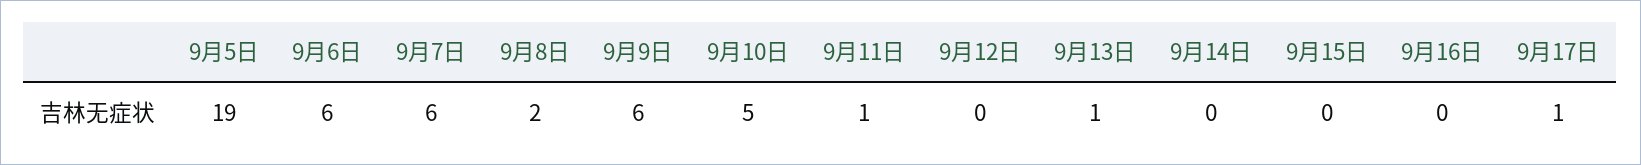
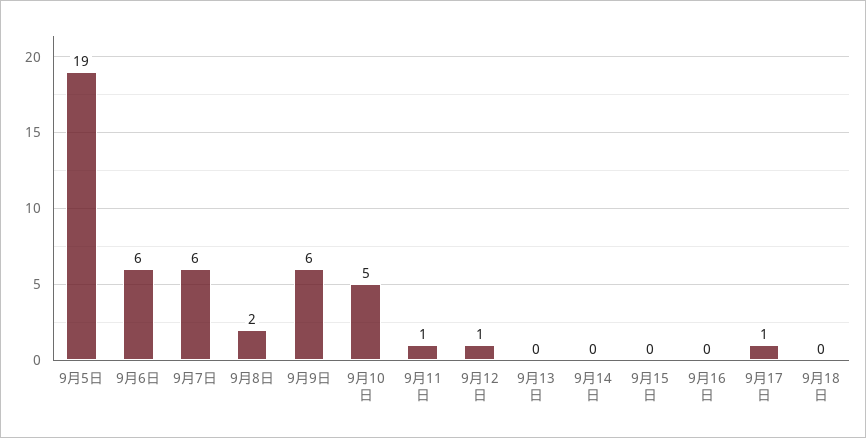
9月12日: 0 -> 1
9月13日: 1 -> 0
9月18日: none -> 0

